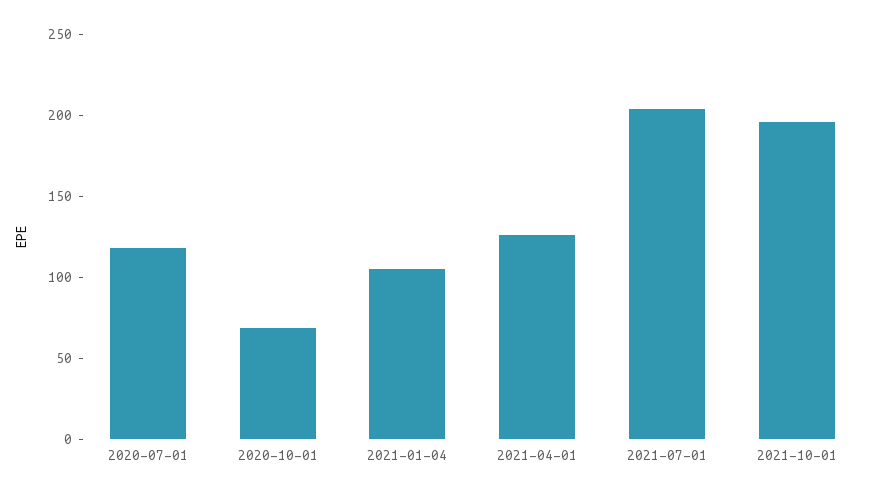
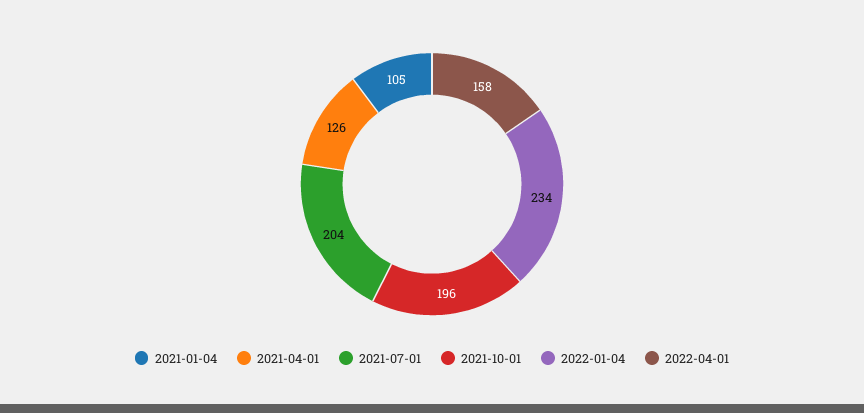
2020-07-01: 120 -> none
2020-10-01: 70 -> none
2022-01-04: none -> 234
2022-04-01: none -> 158

